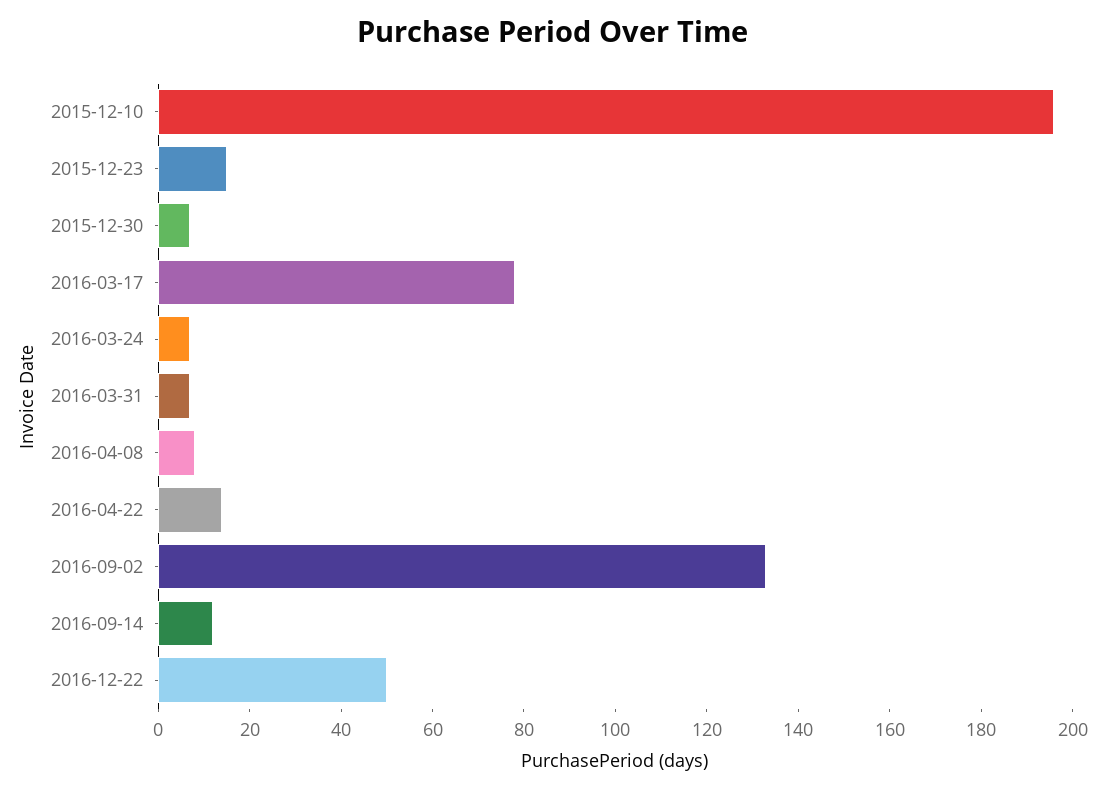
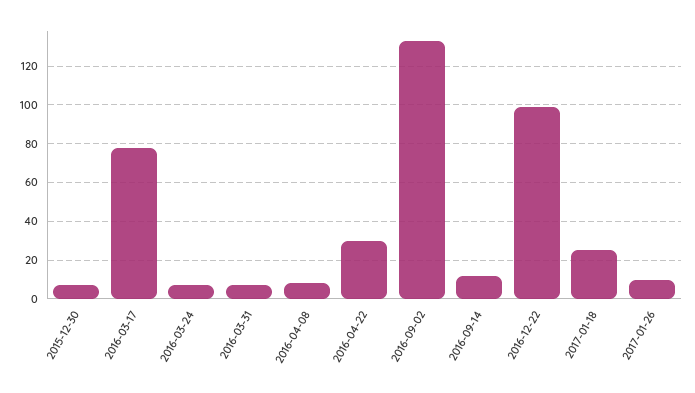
2015-12-10: 195 -> none
2015-12-23: 15 -> none
2016-04-22: 15 -> 30
2016-12-22: 50 -> 100
2017-01-18: none -> 25
2017-01-26: none -> 10

